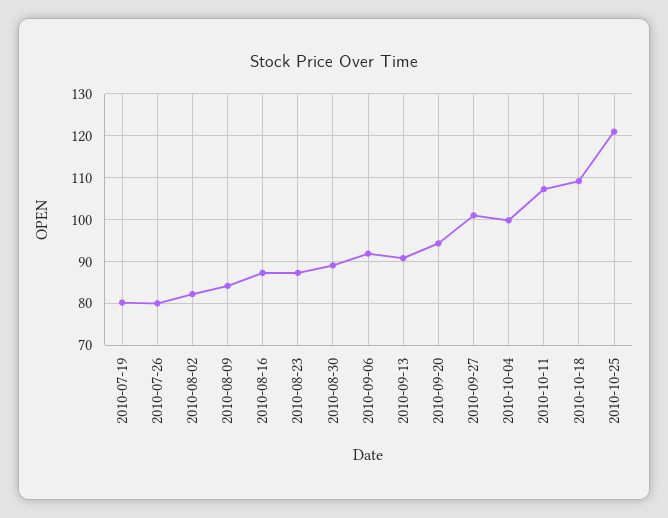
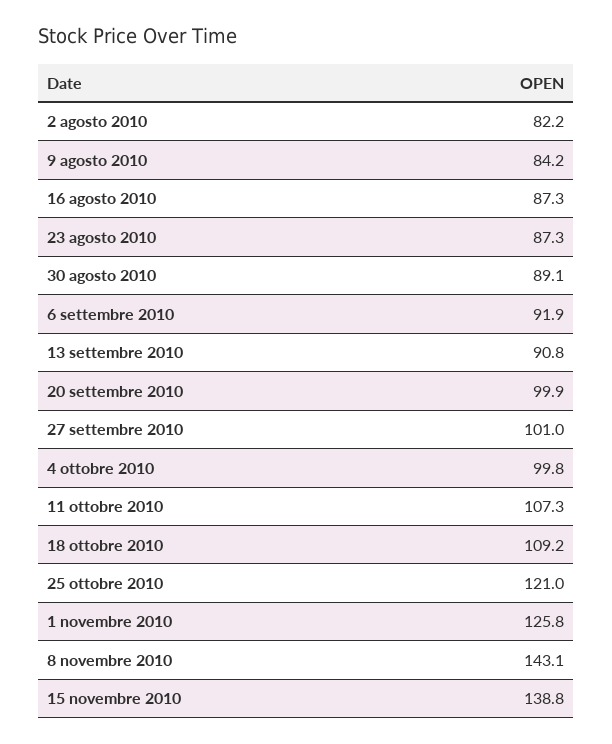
2010-07-19: 80 -> none
2010-07-26: 80 -> none
2010-09-20: 94 -> 99.9
1 novembre 2010: none -> 125.8
8 novembre 2010: none -> 143.1
15 novembre 2010: none -> 138.8

